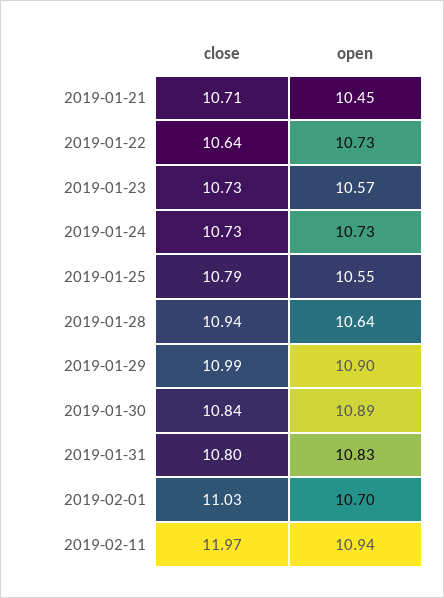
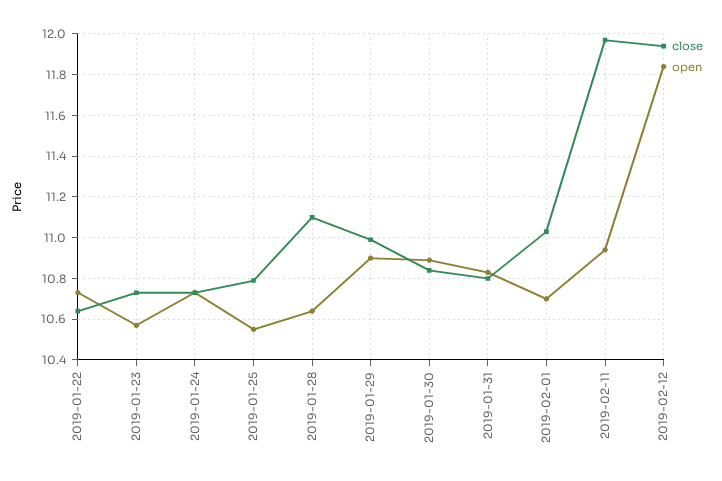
close, 2019-01-21: 10.71 -> none
open, 2019-01-21: 10.45 -> none
close, 2019-01-28: 10.94 -> 11.1
close, 2019-02-12: none -> 11.95
open, 2019-02-12: none -> 11.85

